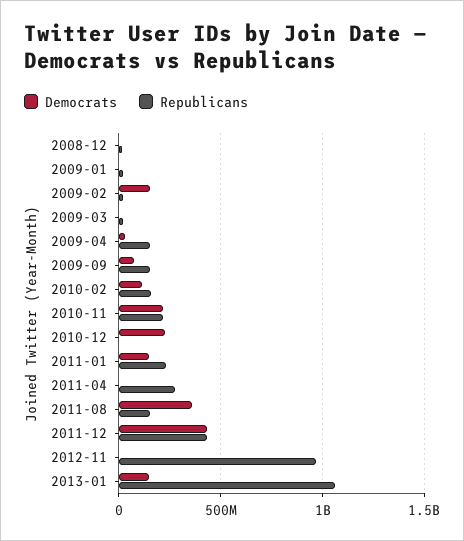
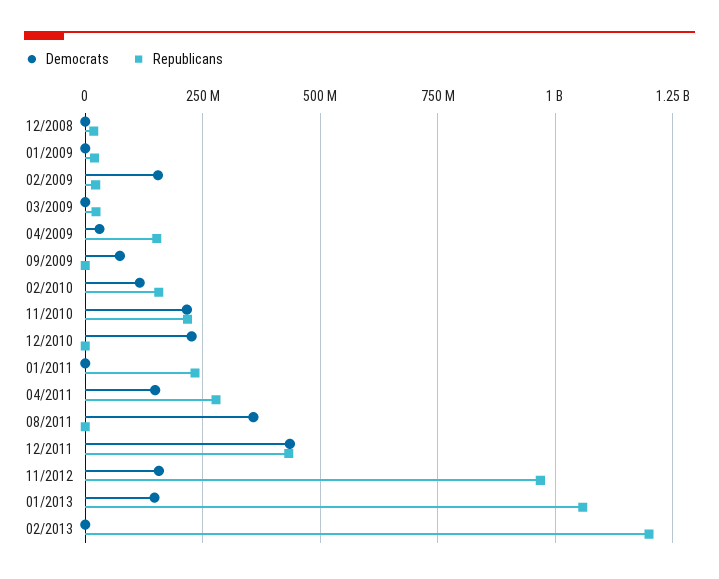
Republicans, 2009-09: 150000000 -> 0
Democrats, 2011-01: 150000000 -> 0
Democrats, 2011-04: 0 -> 150000000
Republicans, 2011-08: 150000000 -> 0
Democrats, 2012-11: 0 -> 150000000
Democrats, 02/2013: none -> 0
Republicans, 02/2013: none -> 1200000000

